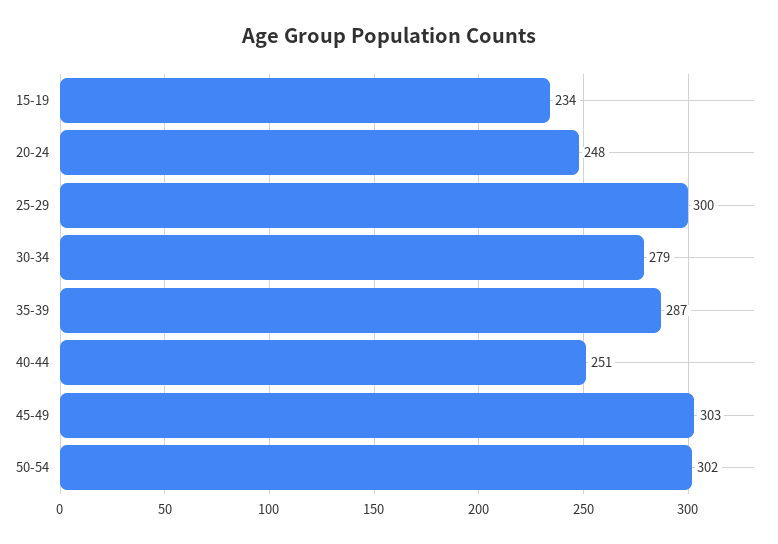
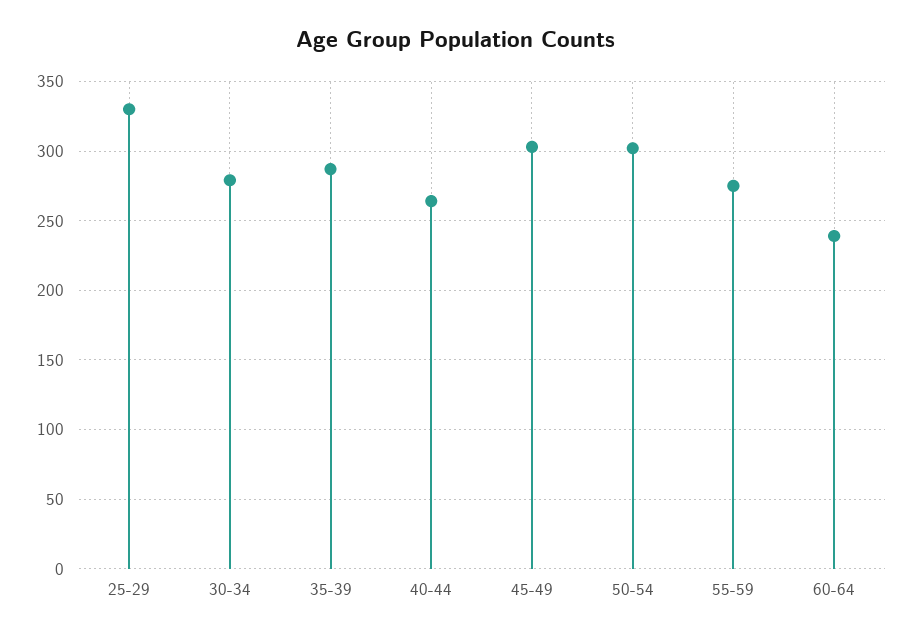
15-19: 234 -> none
20-24: 248 -> none
25-29: 300 -> 330
40-44: 251 -> 265
55-59: none -> 275
60-64: none -> 240

